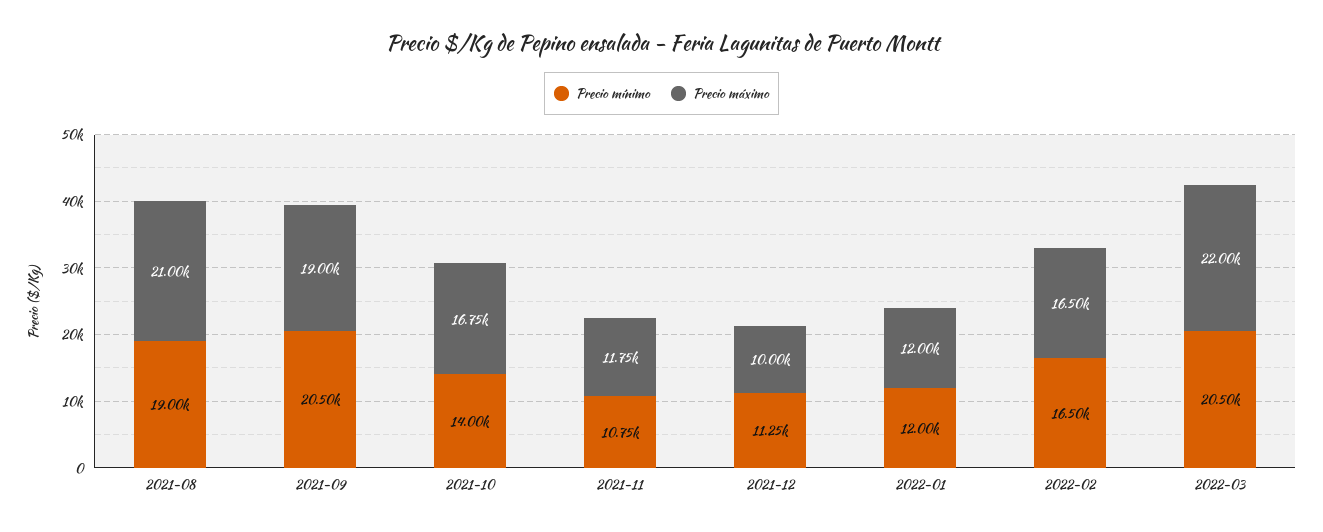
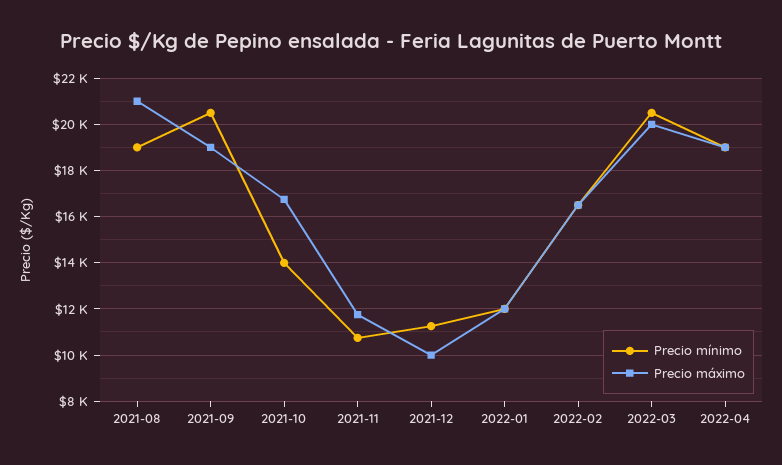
Precio máximo, 2022-03: 22000 -> 20000
Precio mínimo, 2022-04: none -> 19000
Precio máximo, 2022-04: none -> 19000

